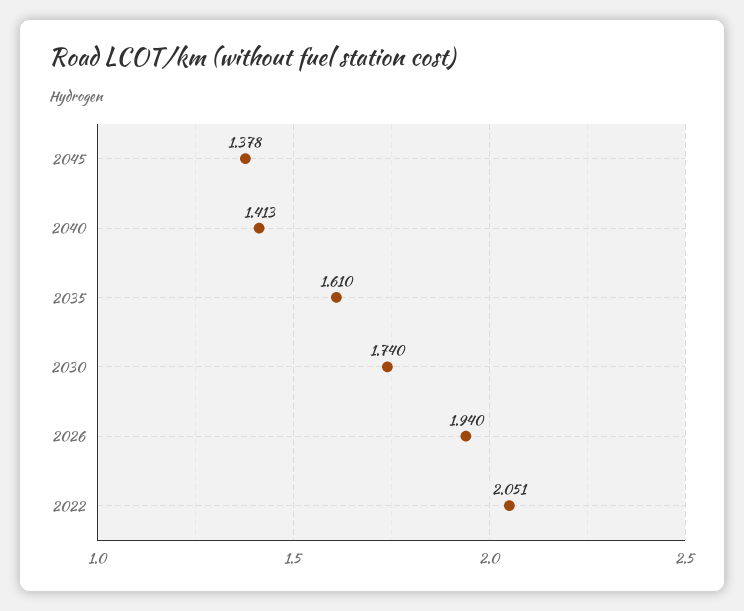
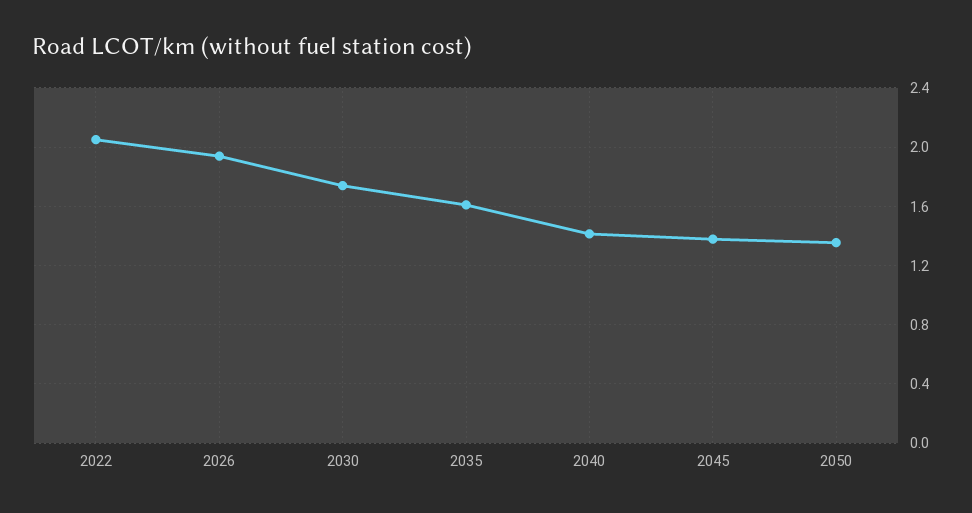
2050: none -> 1.35

